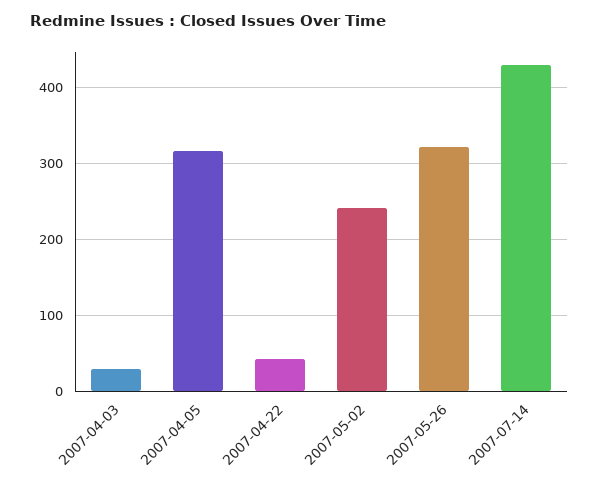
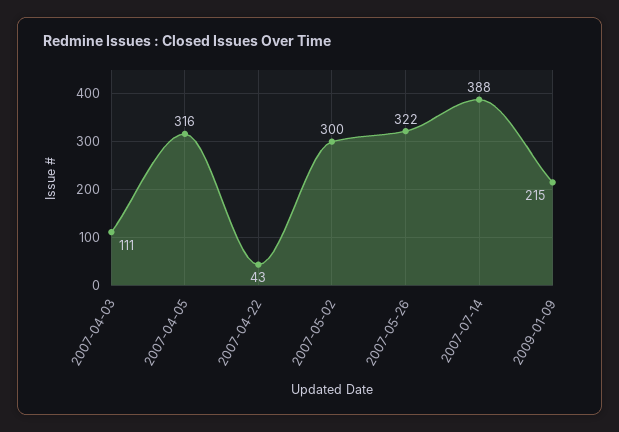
2007-04-03: 30 -> 111
2007-05-02: 240 -> 300
2007-07-14: 430 -> 388
2009-01-09: none -> 215

